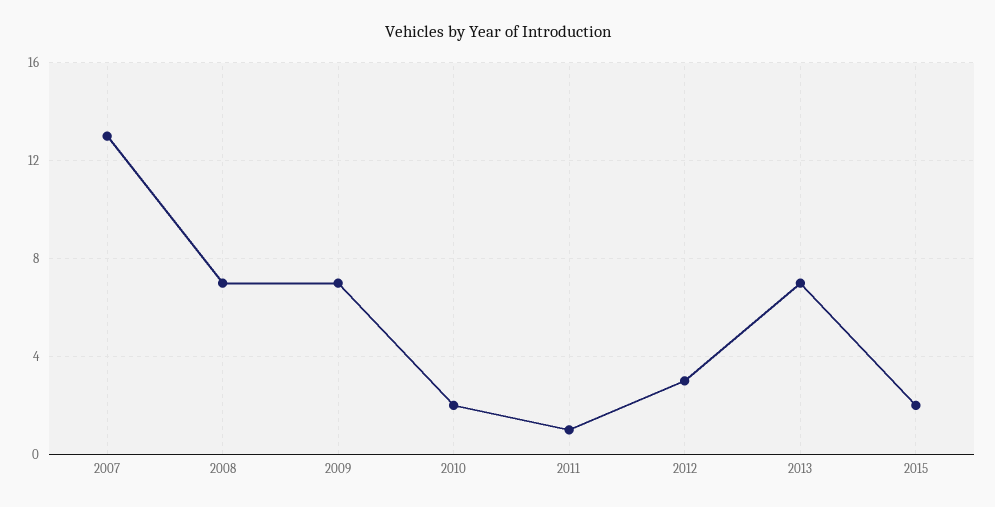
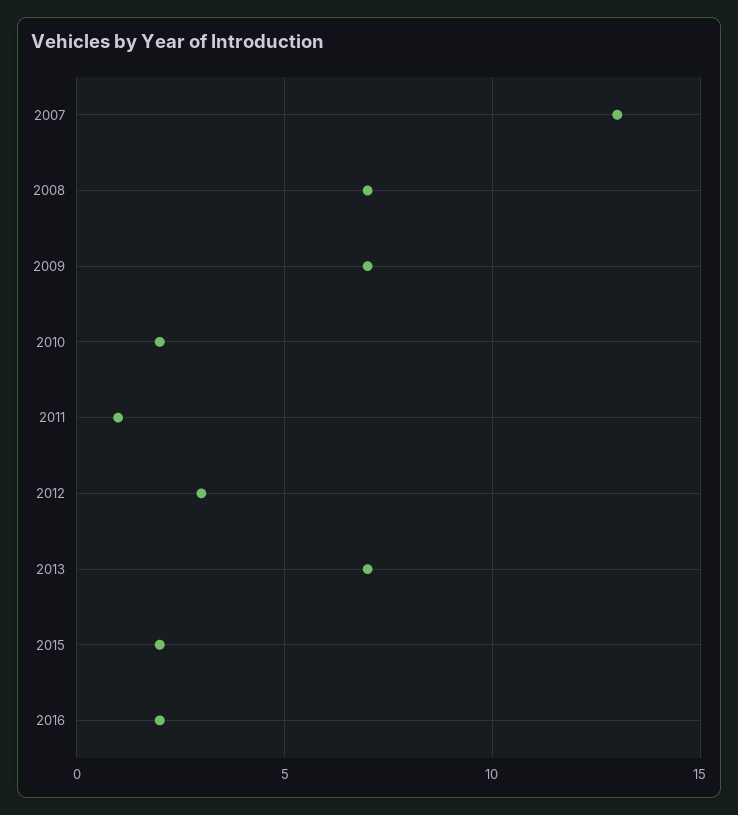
2016: none -> 2

